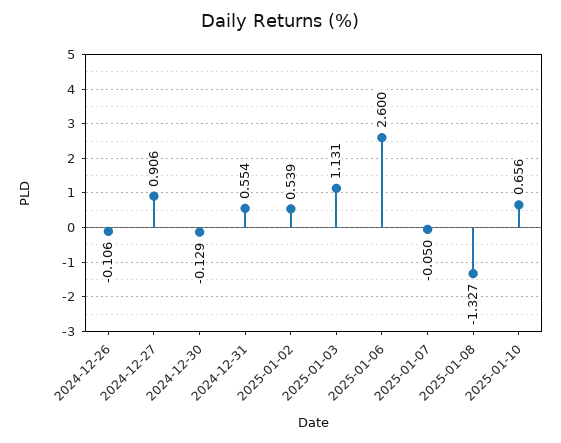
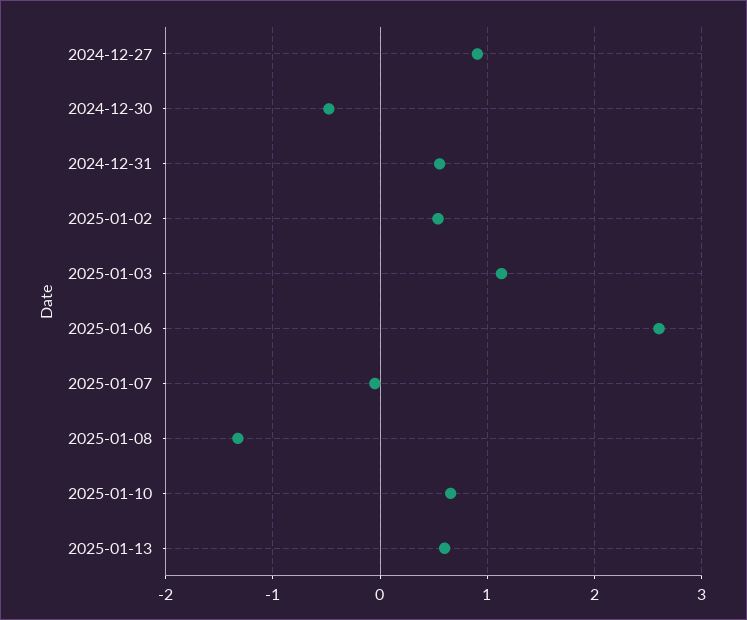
2024-12-26: -0.106 -> none
2024-12-30: -0.129 -> -0.5
2025-01-13: none -> 0.6

